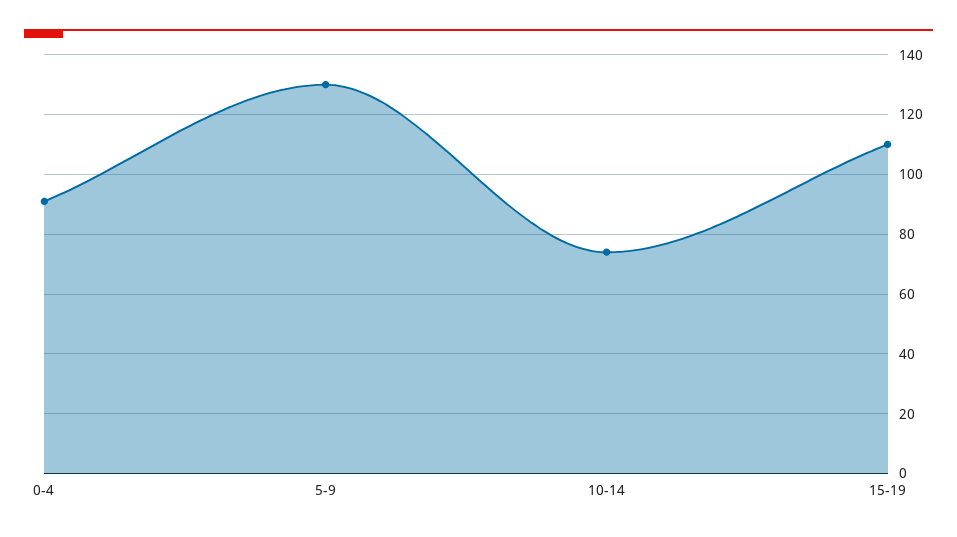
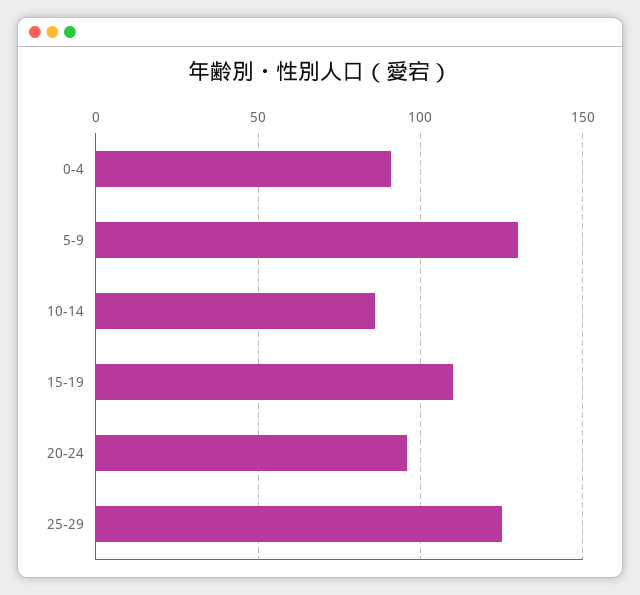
10-14: 75 -> 85
20-24: none -> 95
25-29: none -> 125

